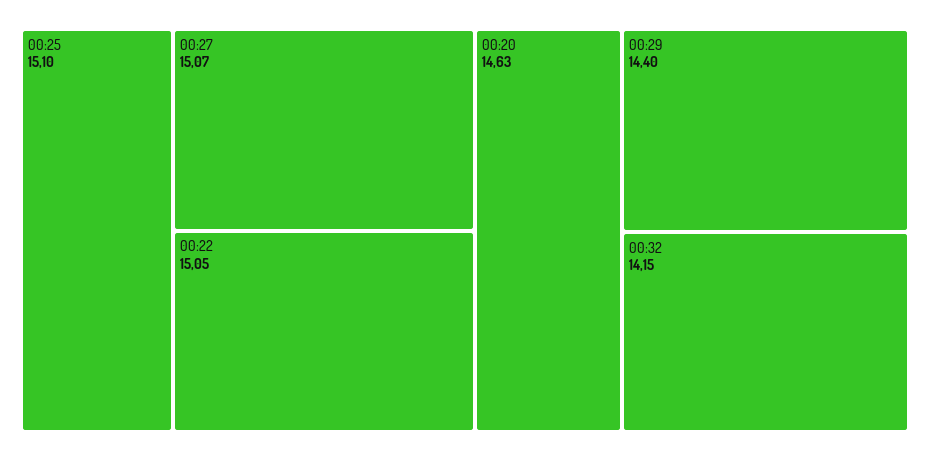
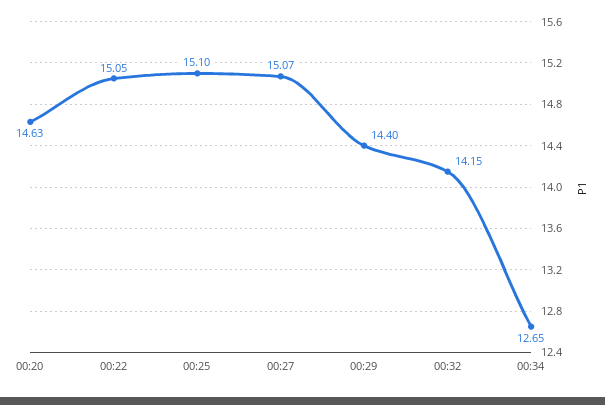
00:34: none -> 12.65

